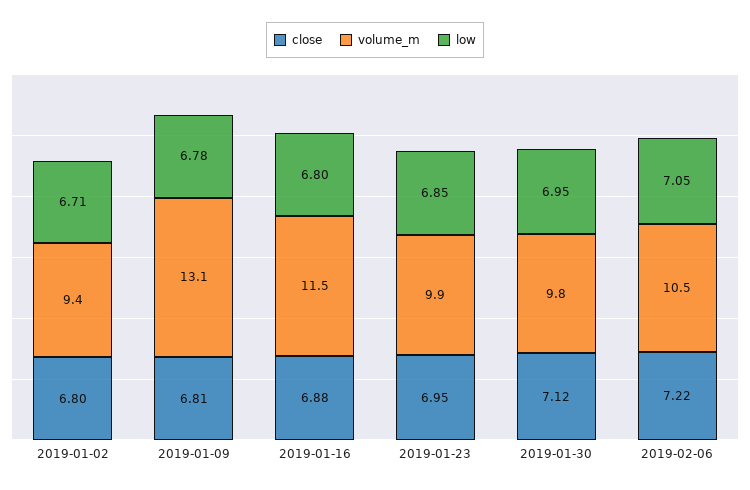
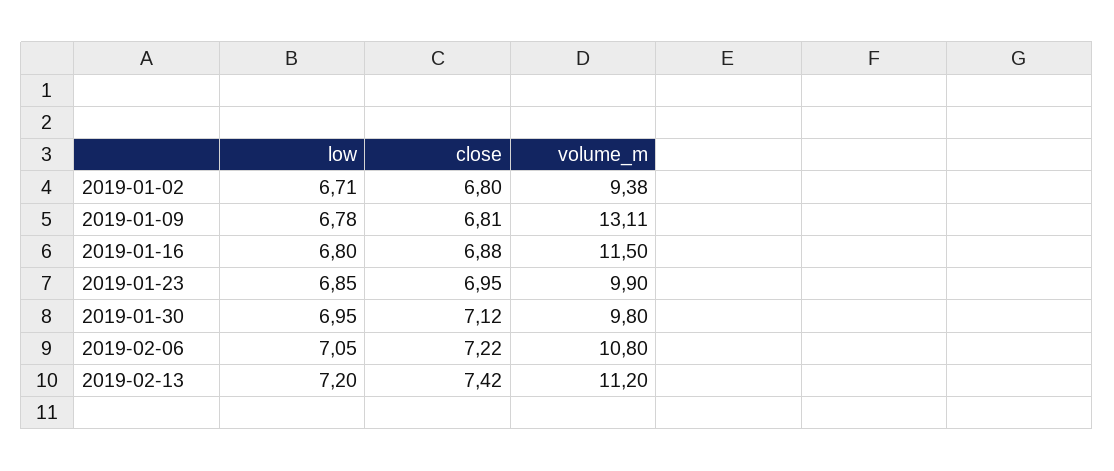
volume_m, 2019-02-06: 10.5 -> 10.8
low, 2019-02-13: none -> 7.2
close, 2019-02-13: none -> 7.42
volume_m, 2019-02-13: none -> 11.2

